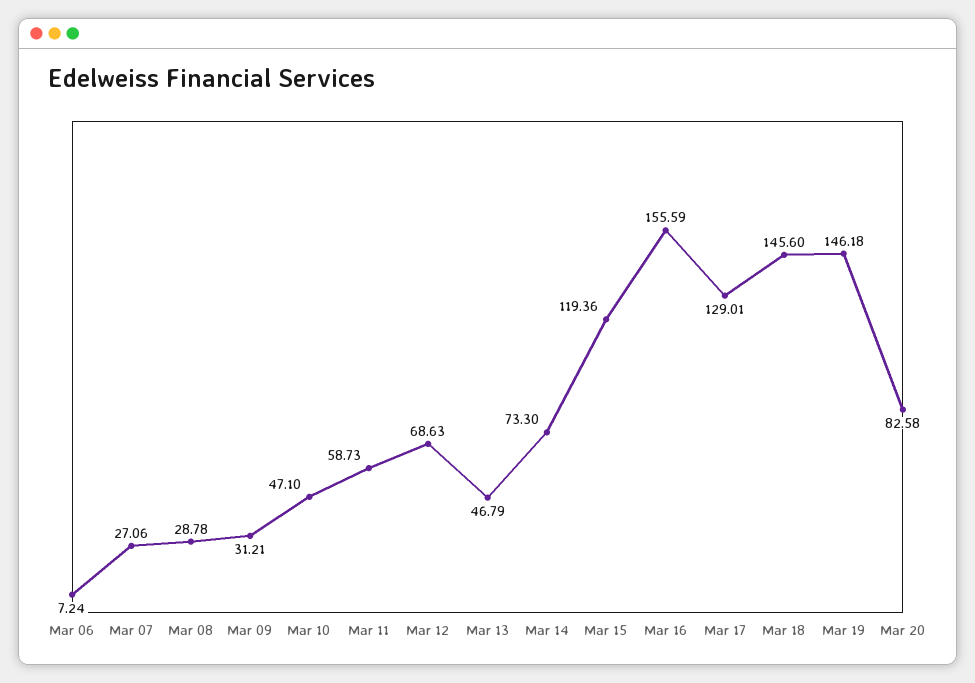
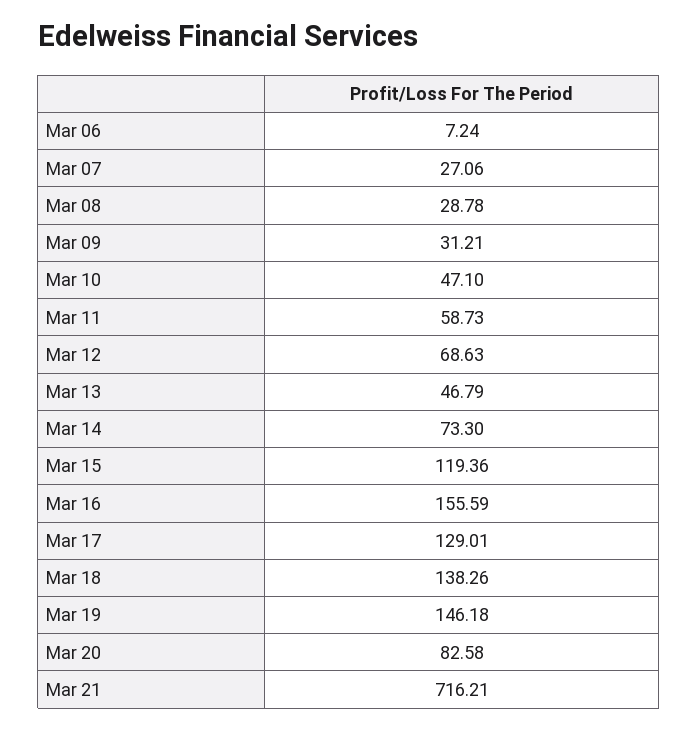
Mar 18: 145.6 -> 138.26
Mar 21: none -> 716.21

